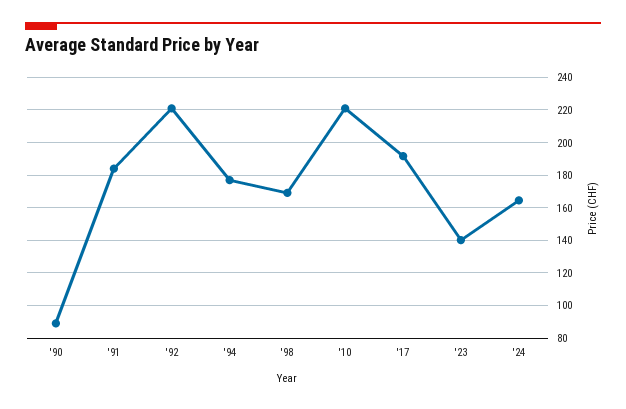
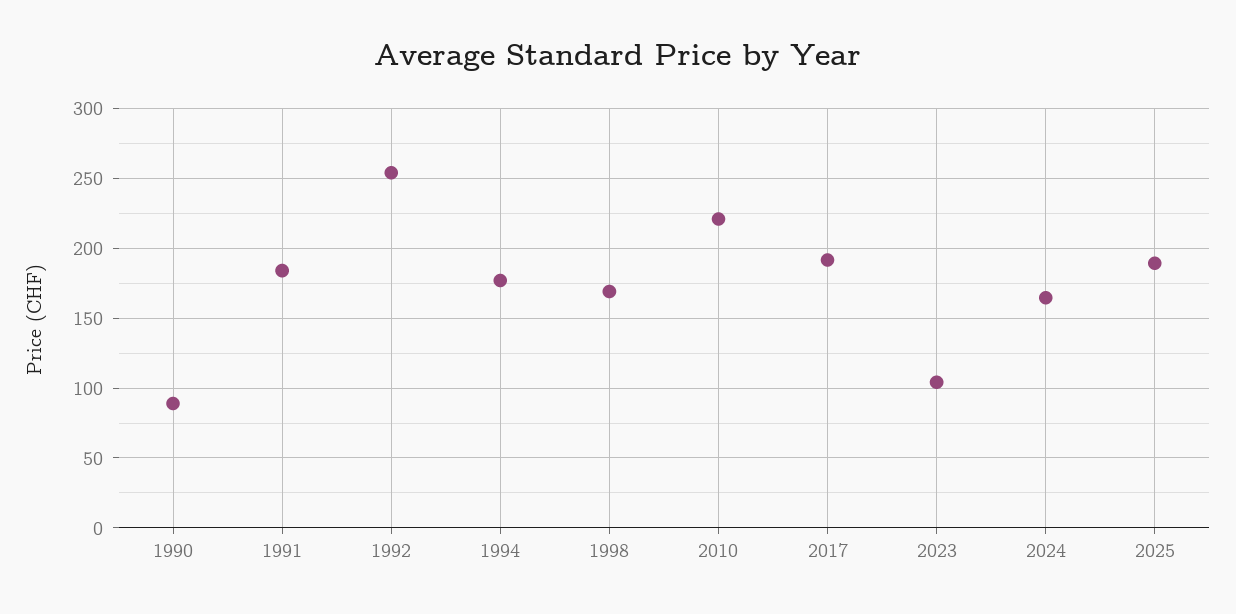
'92: 220 -> 255
'23: 140 -> 105
2025: none -> 190

